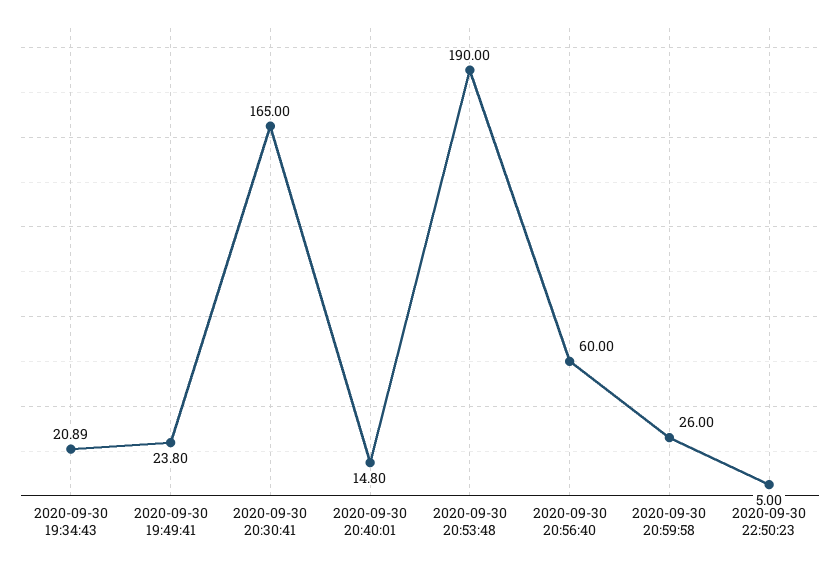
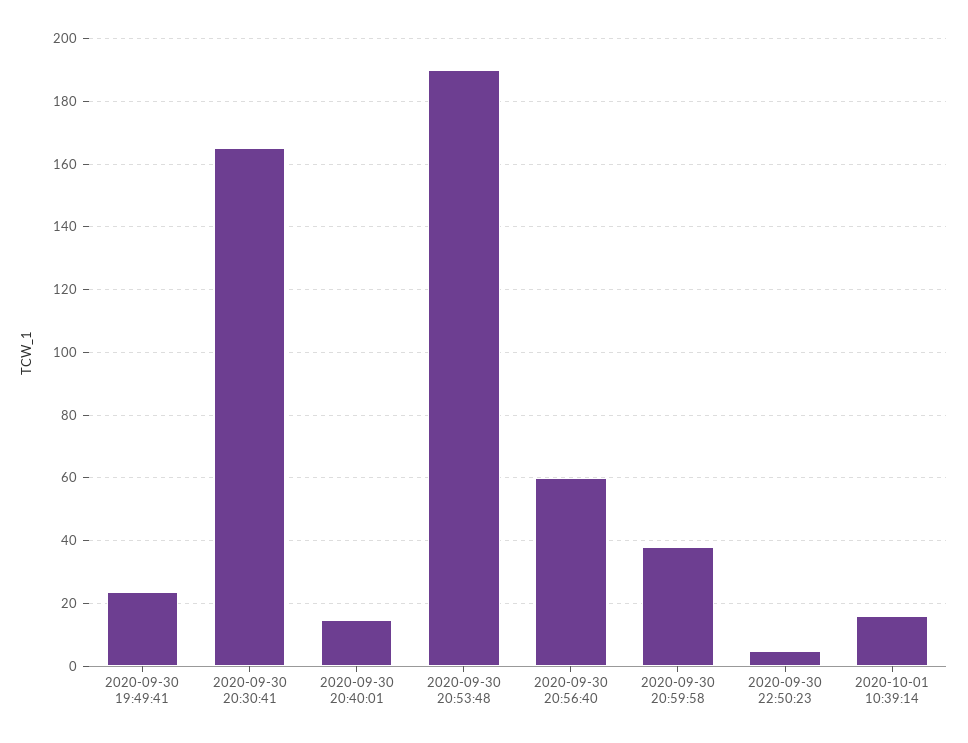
2020-09-30 19:34:43: 20.89 -> none
2020-09-30 20:59:58: 26 -> 38
2020-10-01 10:39:14: none -> 16

